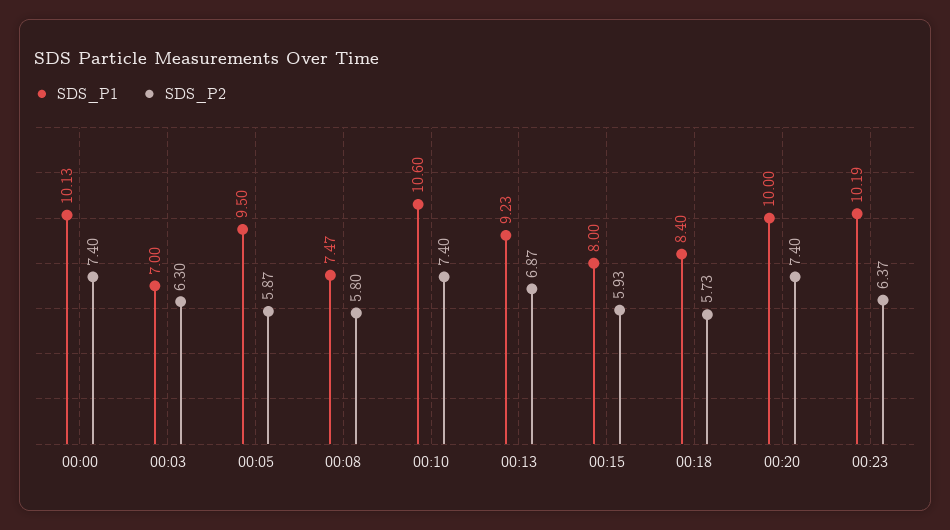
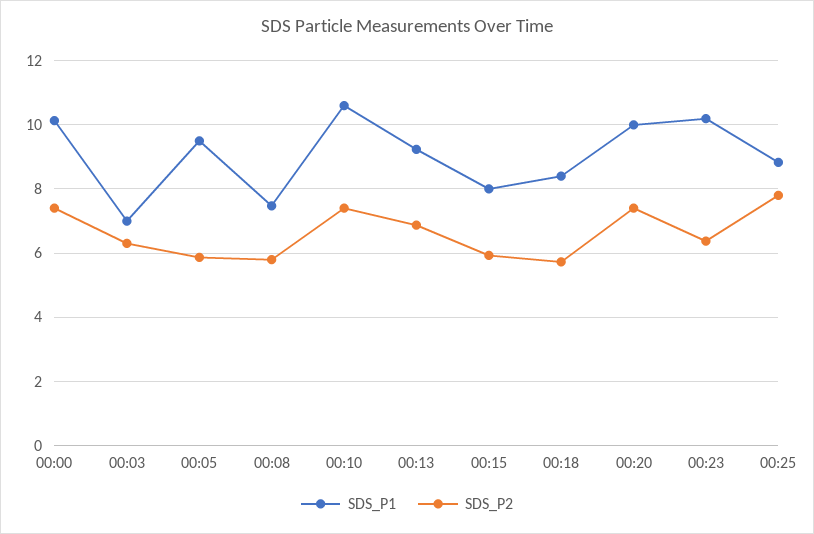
SDS_P1, 00:25: none -> 8.8
SDS_P2, 00:25: none -> 7.8

